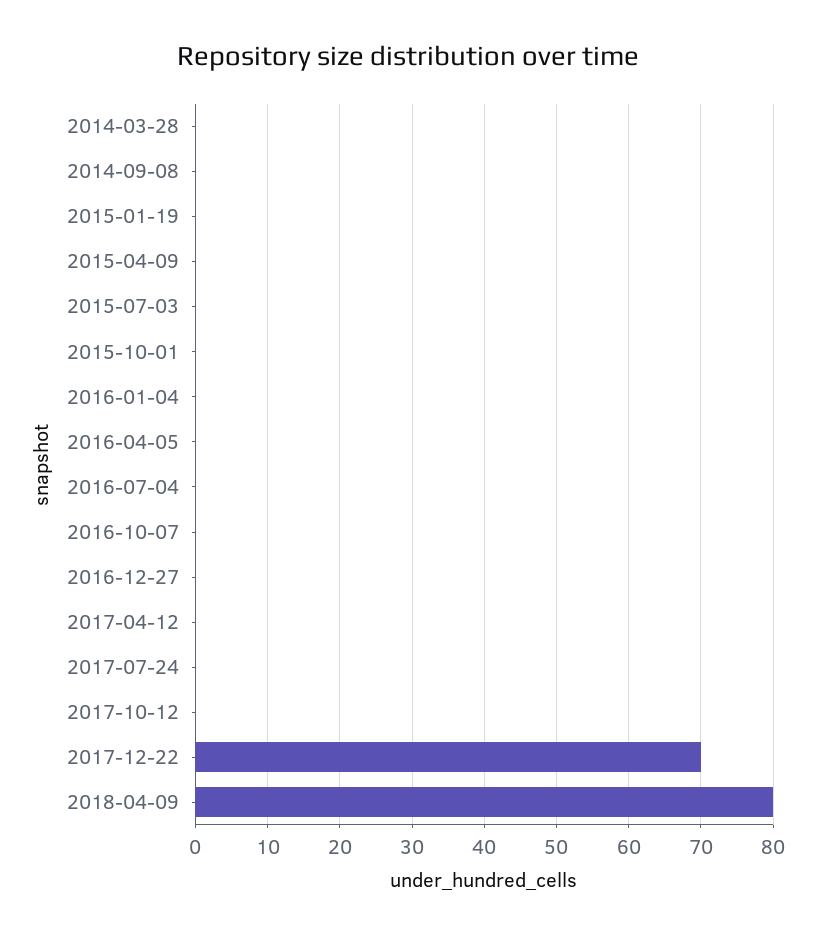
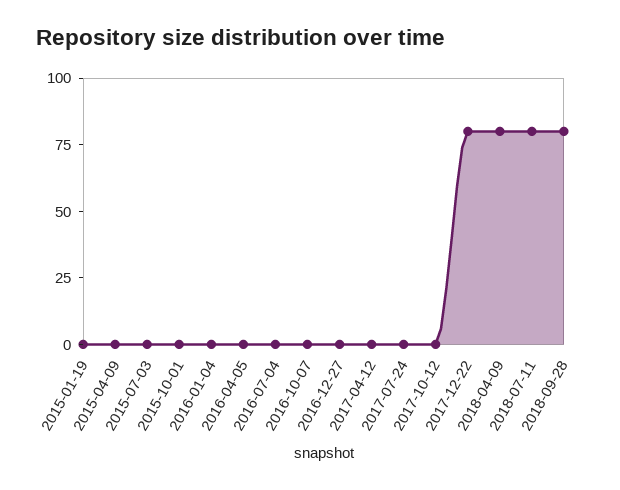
2014-03-28: 0 -> none
2014-09-08: 0 -> none
2017-12-22: 70 -> 80
2018-07-11: none -> 80
2018-09-28: none -> 80

